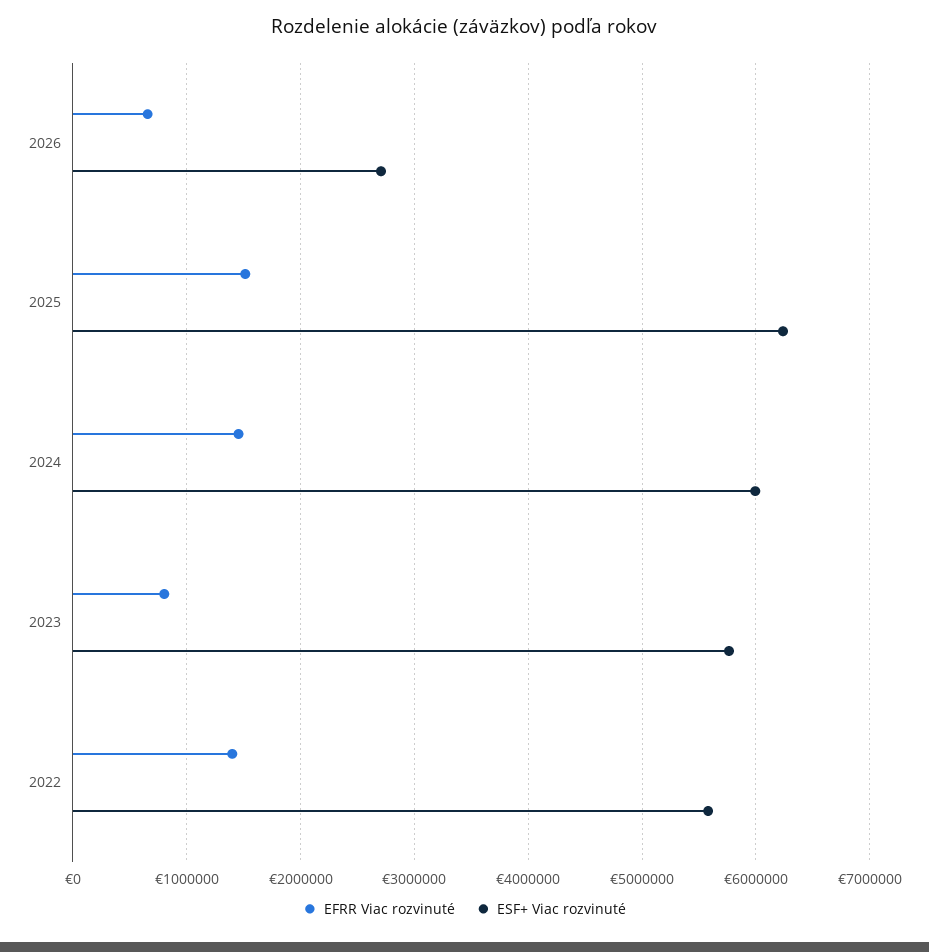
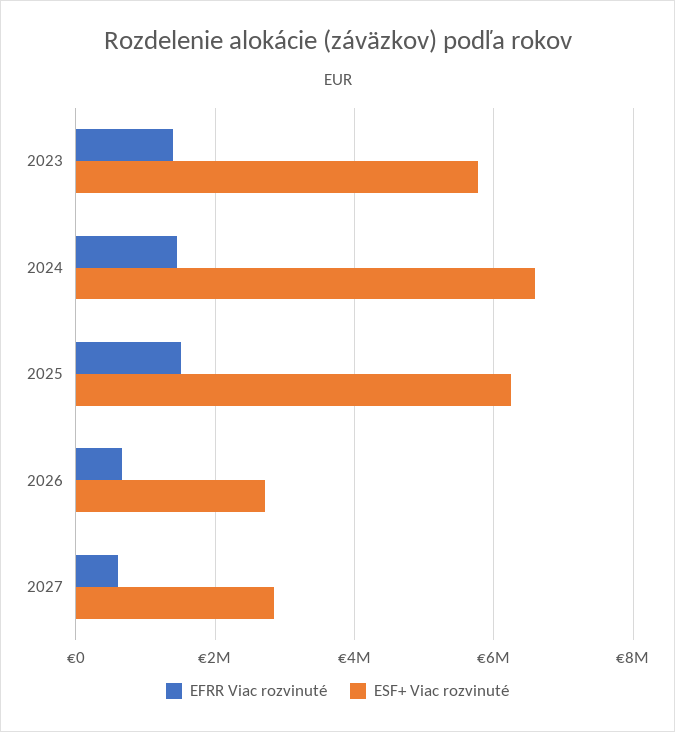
ESF+ Viac rozvinuté, 2024: 6000000 -> 6600000
EFRR Viac rozvinuté, 2023: 800000 -> 1400000
EFRR Viac rozvinuté, 2022: 1400000 -> none
ESF+ Viac rozvinuté, 2022: 5600000 -> none
EFRR Viac rozvinuté, 2027: none -> 600000
ESF+ Viac rozvinuté, 2027: none -> 2800000

